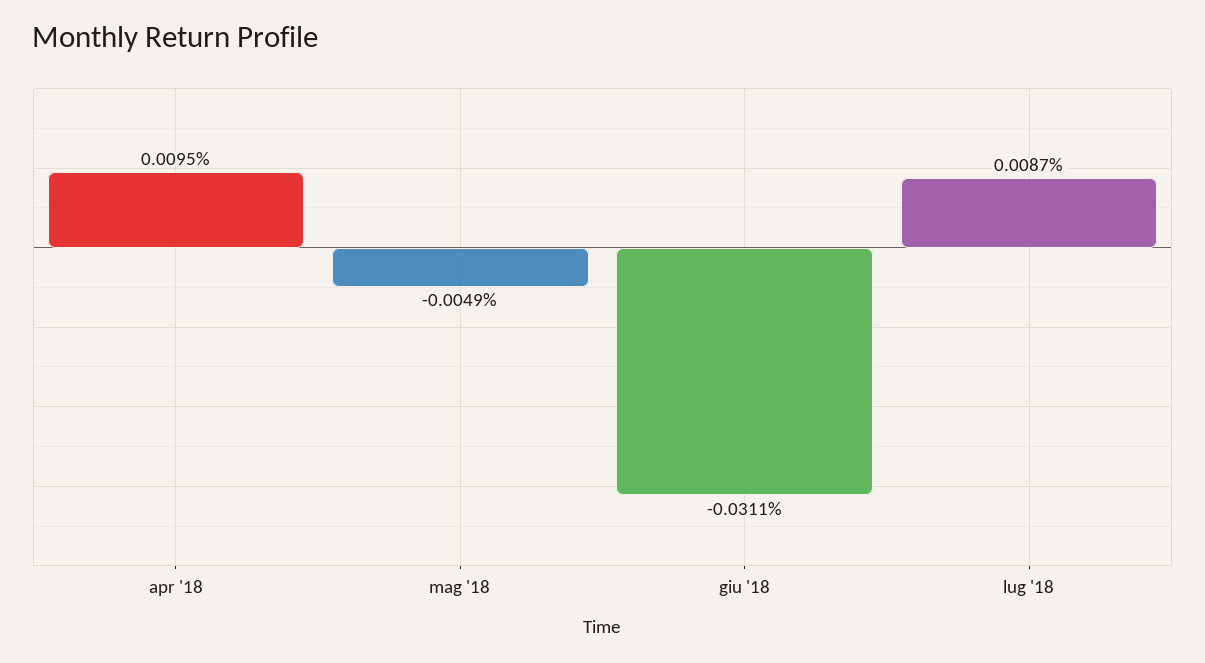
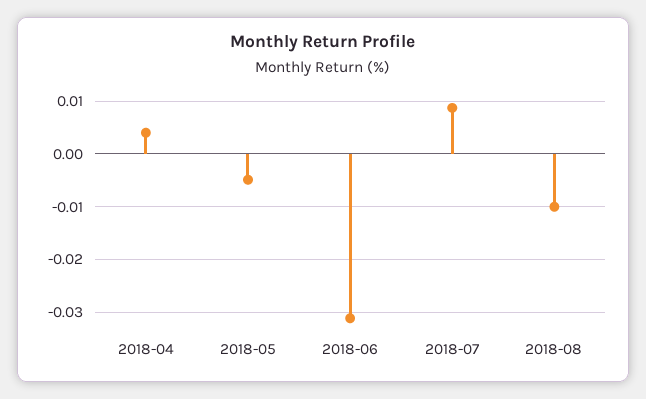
apr '18: 0.0095 -> 0.004
2018-08: none -> -0.01

